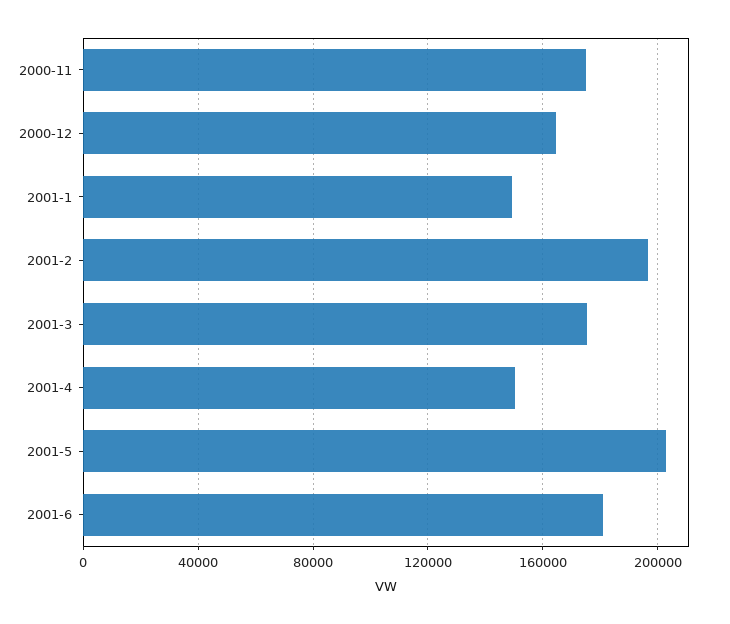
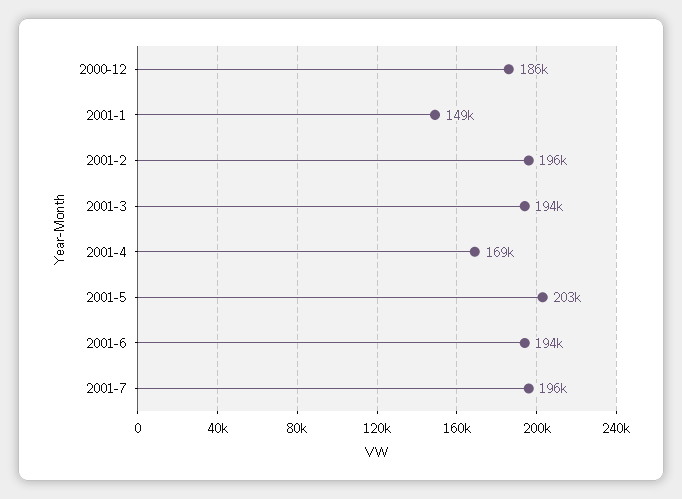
2000-11: 175000 -> none
2000-12: 165000 -> 186000
2001-3: 175000 -> 194000
2001-4: 150000 -> 169000
2001-6: 180000 -> 194000
2001-7: none -> 196000

